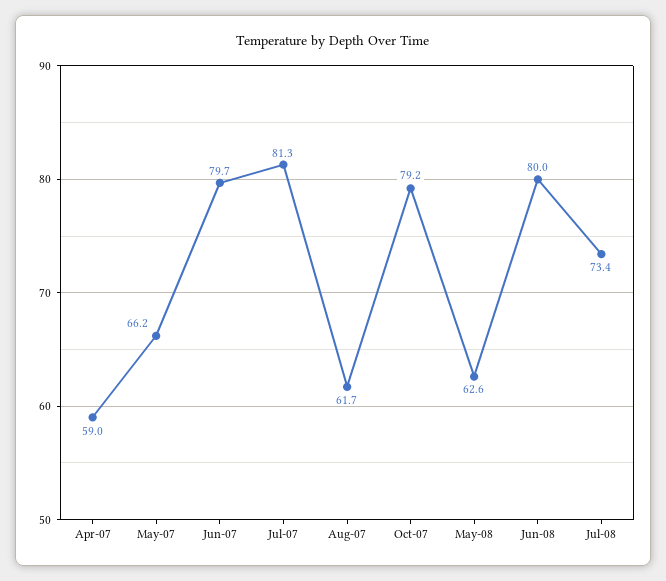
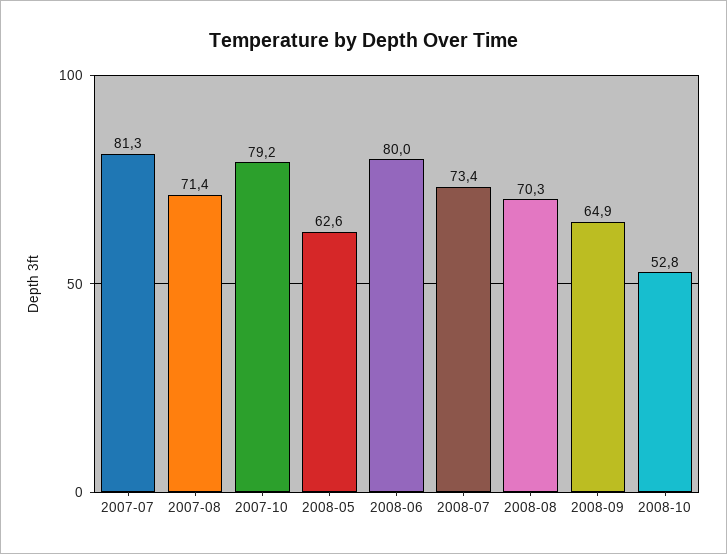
Apr-07: 59 -> none
May-07: 66.2 -> none
Jun-07: 79.7 -> none
Aug-07: 61.7 -> 71.4
2008-08: none -> 70.3
2008-09: none -> 64.9
2008-10: none -> 52.8

